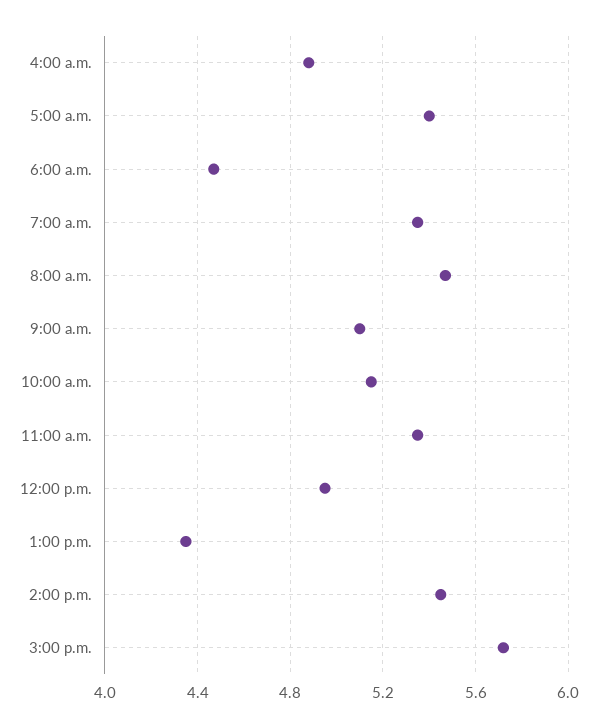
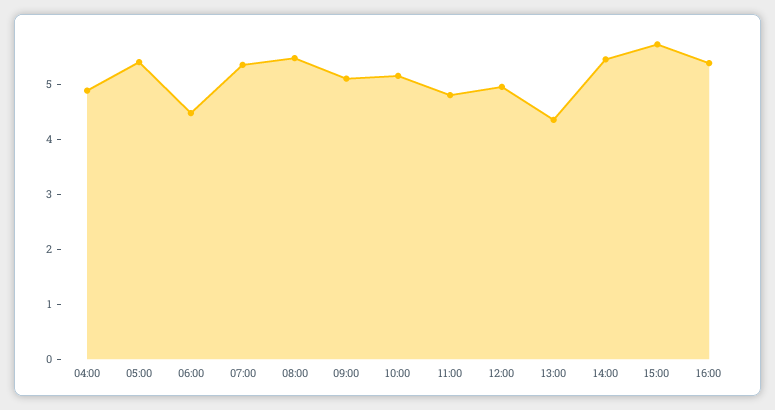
11:00 a.m.: 5.35 -> 4.8
16:00: none -> 5.4

